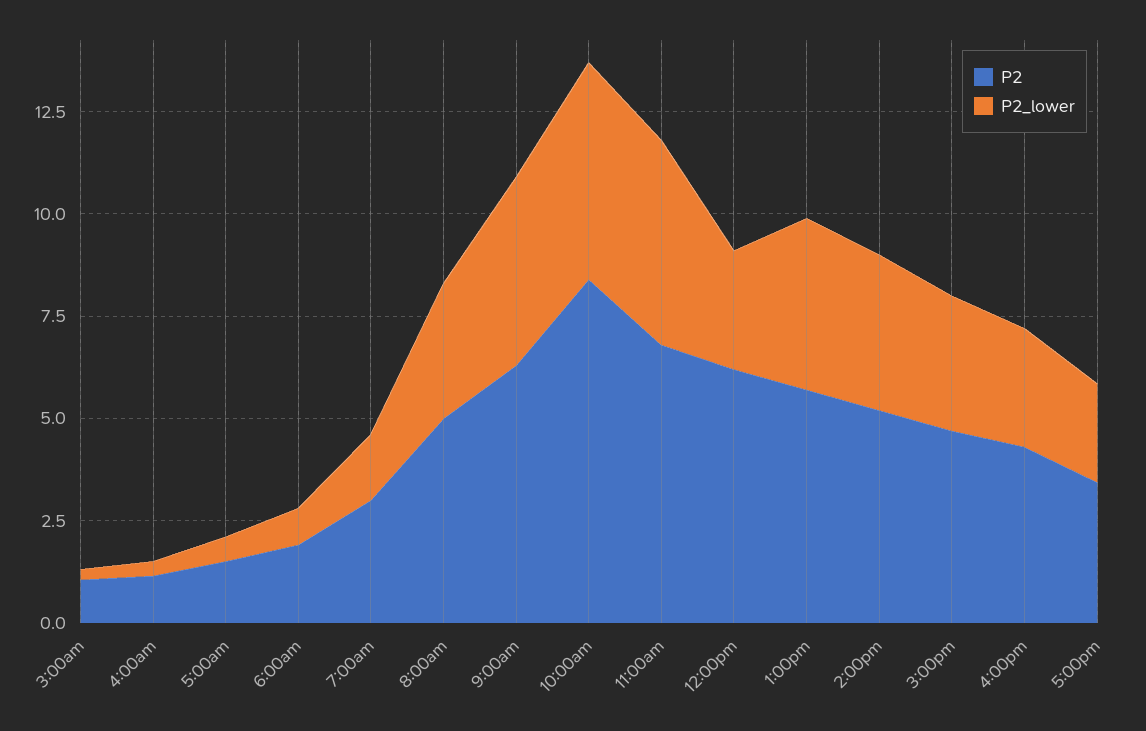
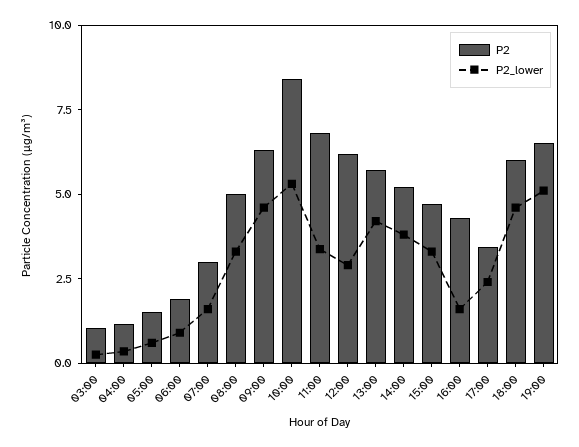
P2_lower, 11:00am: 5 -> 3.5
P2_lower, 4:00pm: 3 -> 1.5
P2, 18:00: none -> 6
P2_lower, 18:00: none -> 4.5
P2, 19:00: none -> 6.5
P2_lower, 19:00: none -> 5

